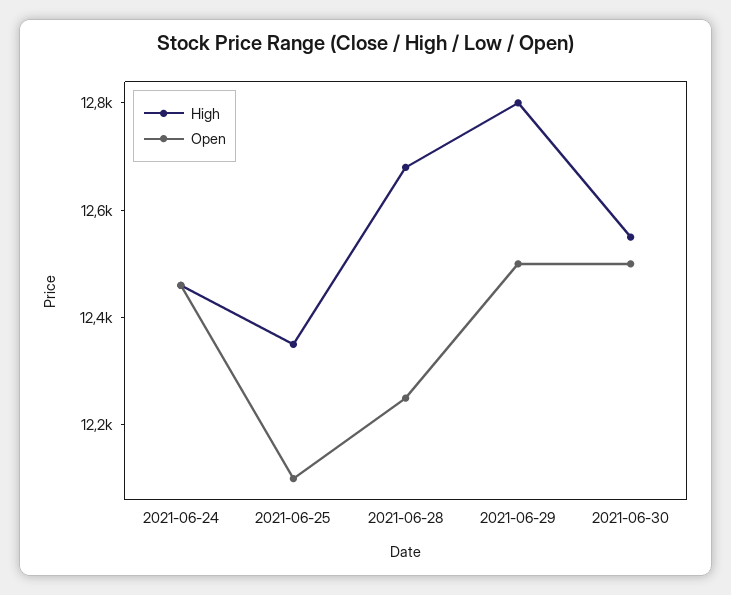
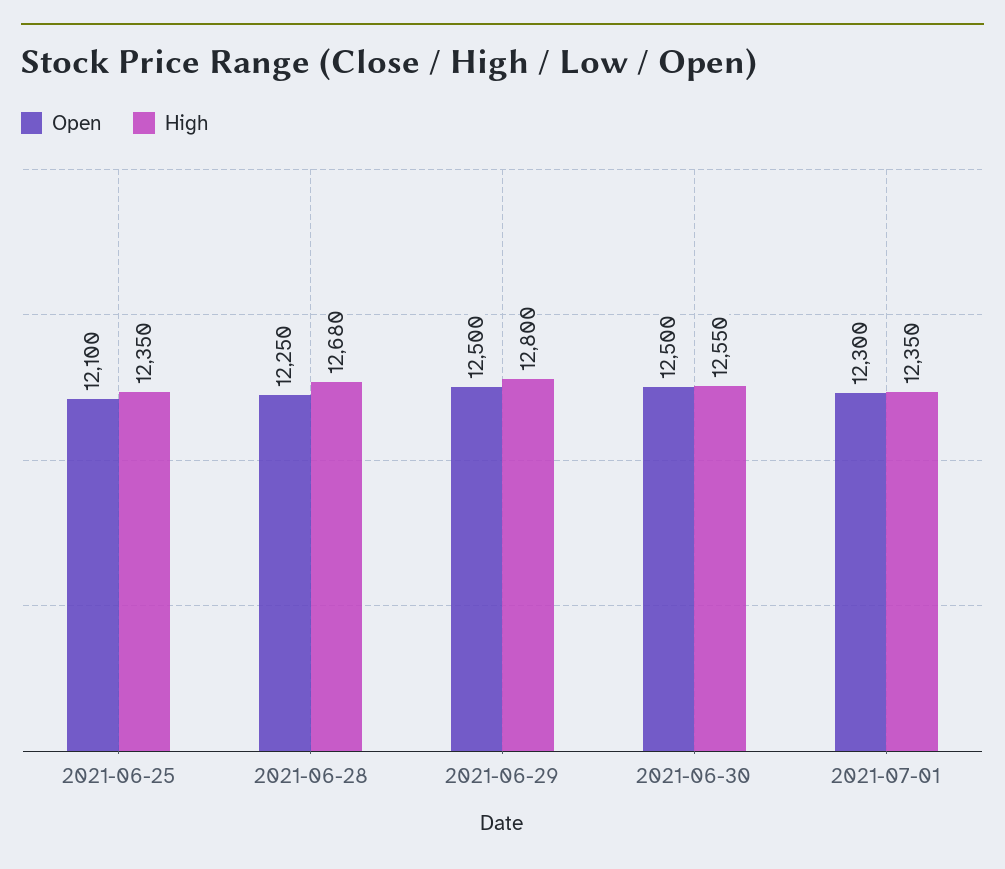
High, 2021-06-24: 12450 -> none
Open, 2021-06-24: 12450 -> none
Open, 2021-07-01: none -> 12300
High, 2021-07-01: none -> 12350

